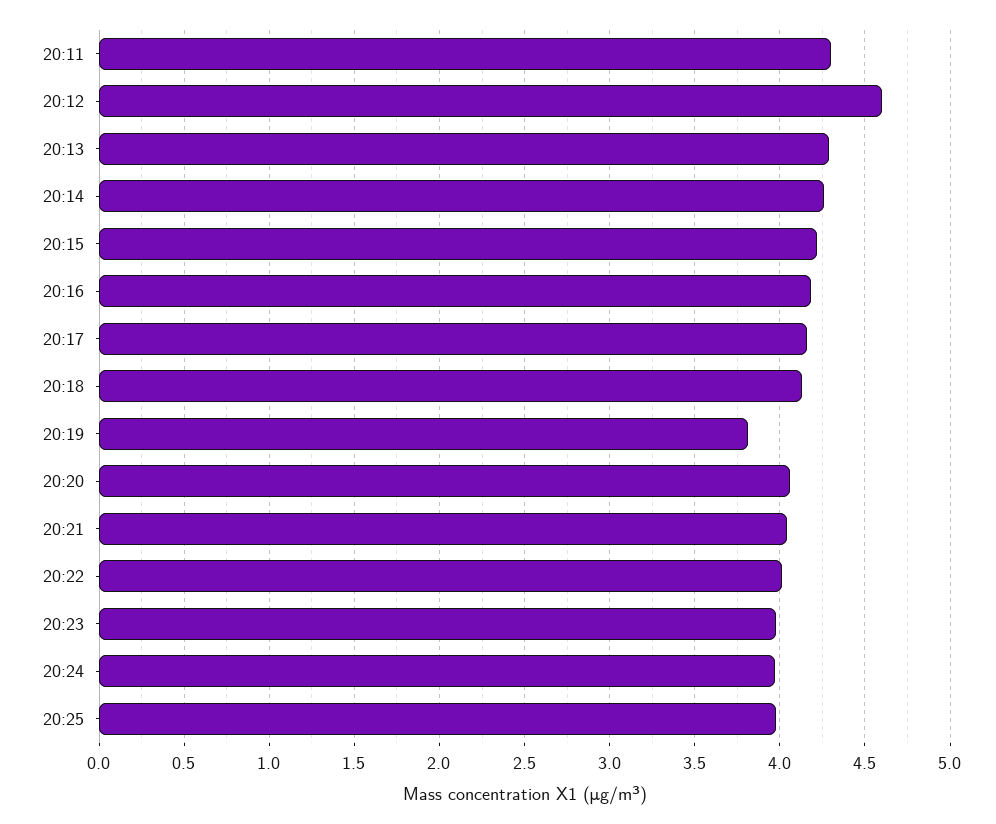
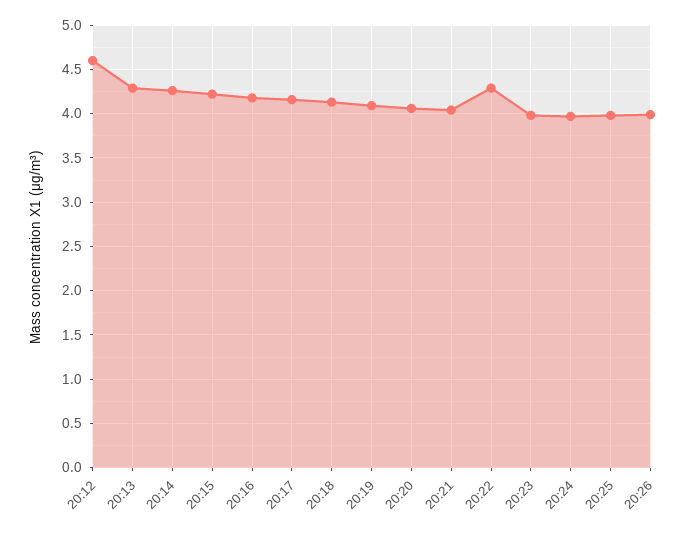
20:11: 4.3 -> none
20:19: 3.8 -> 4.1
20:22: 4 -> 4.3
20:26: none -> 4

